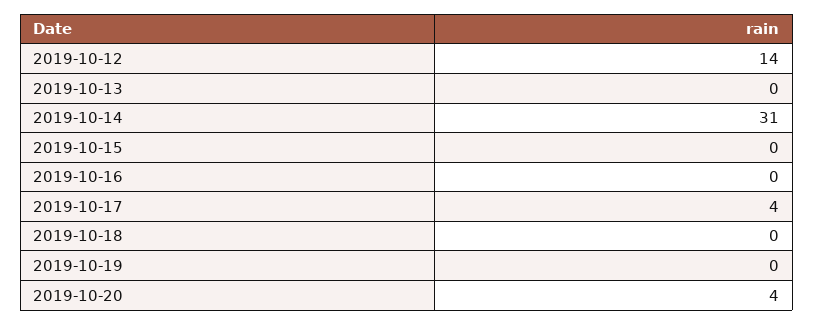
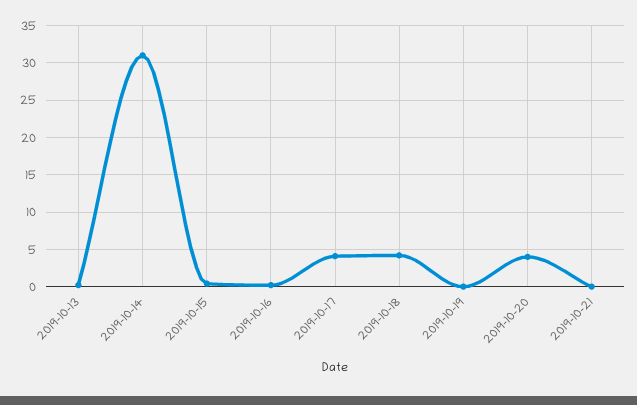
2019-10-12: 14 -> none
2019-10-18: 0 -> 4
2019-10-21: none -> 0

